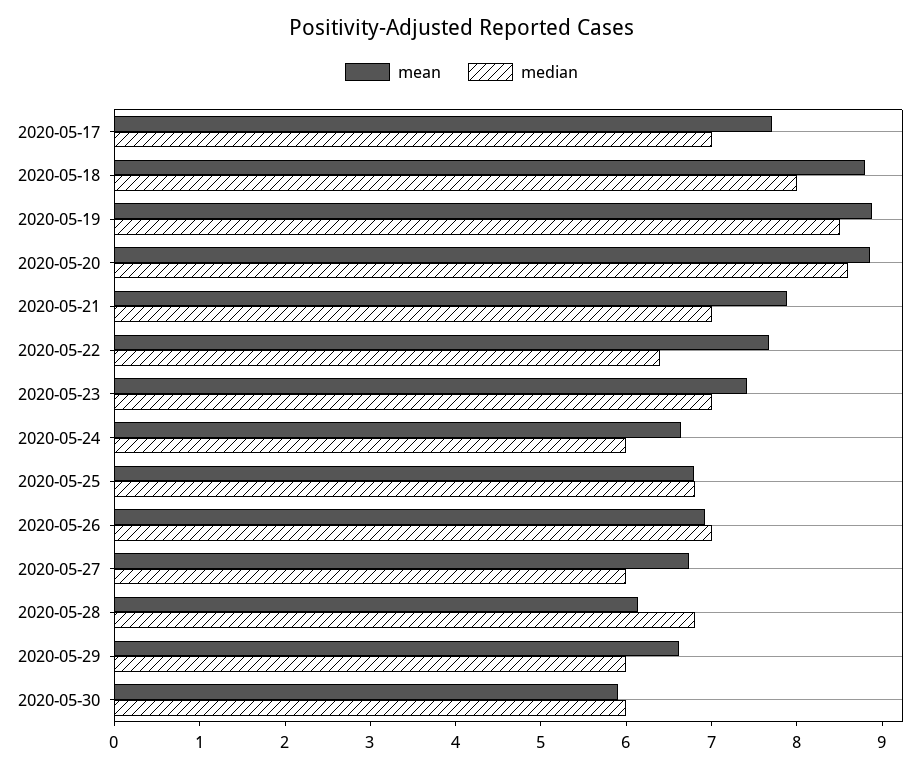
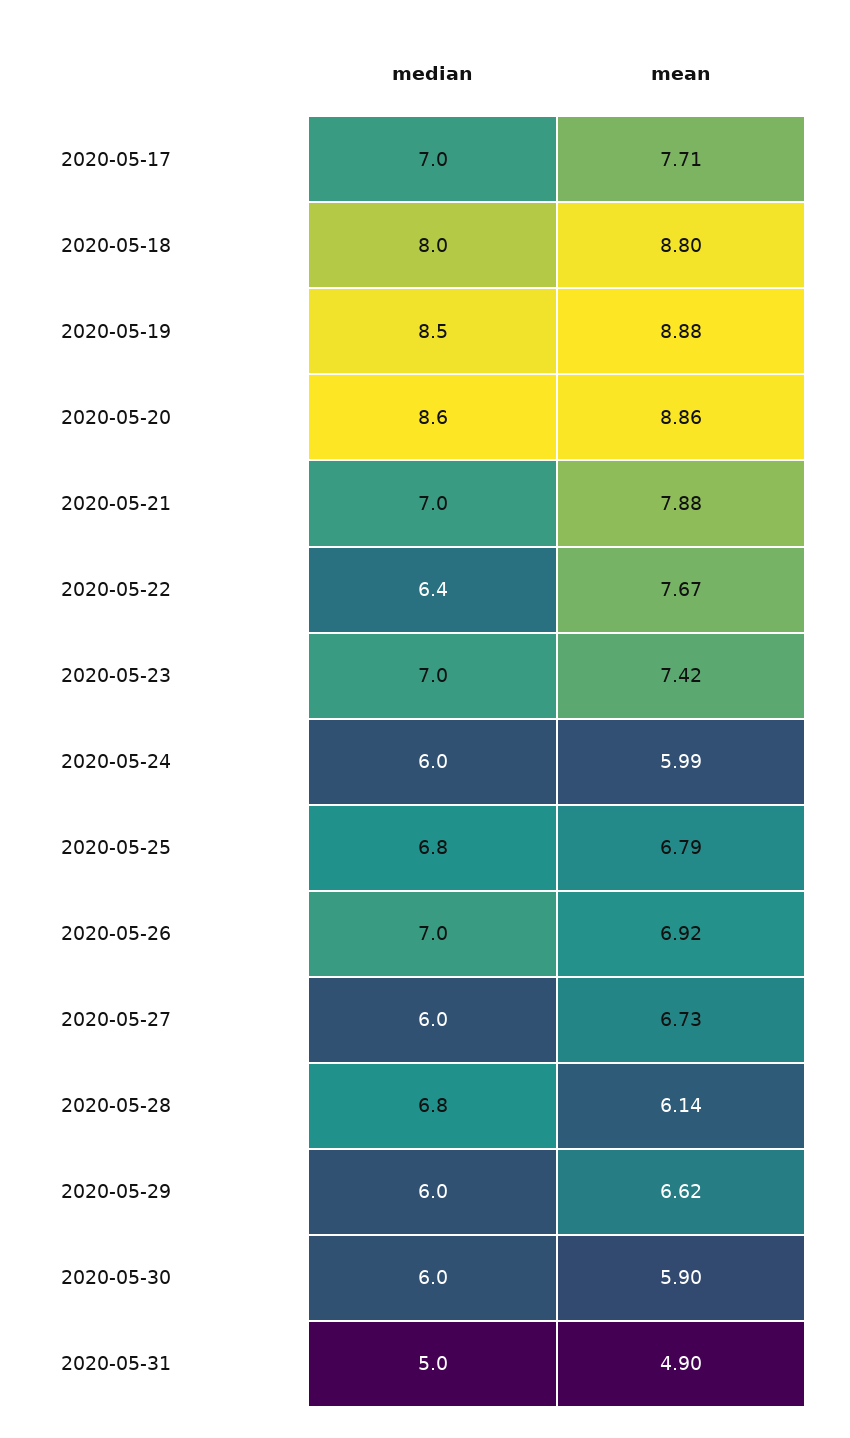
mean, 2020-05-24: 6.6 -> 5.99
median, 2020-05-31: none -> 5
mean, 2020-05-31: none -> 4.9

